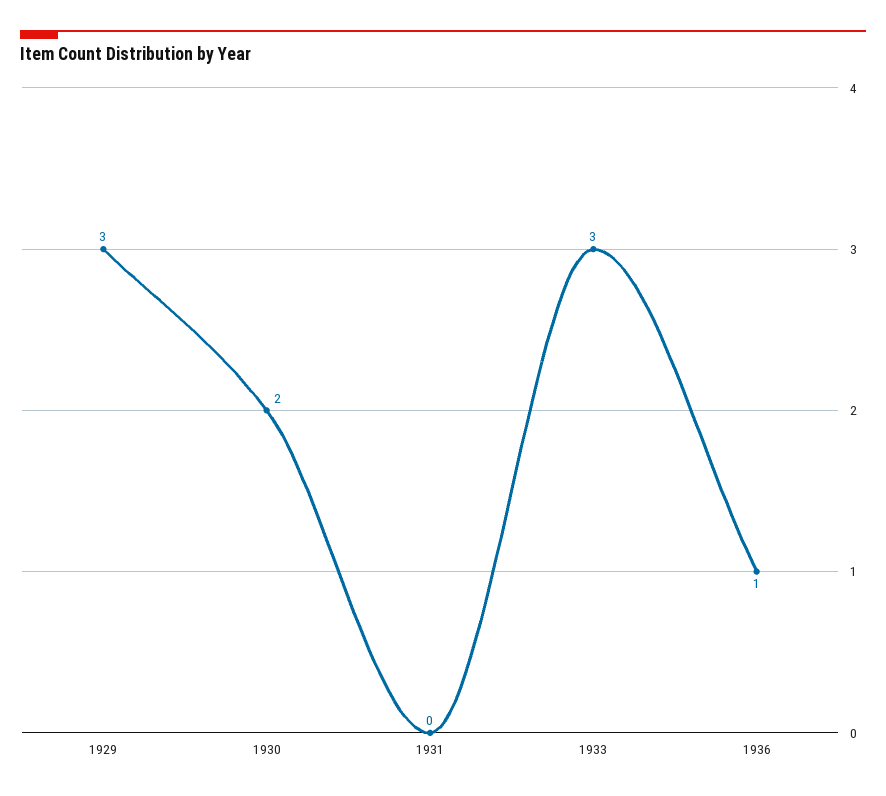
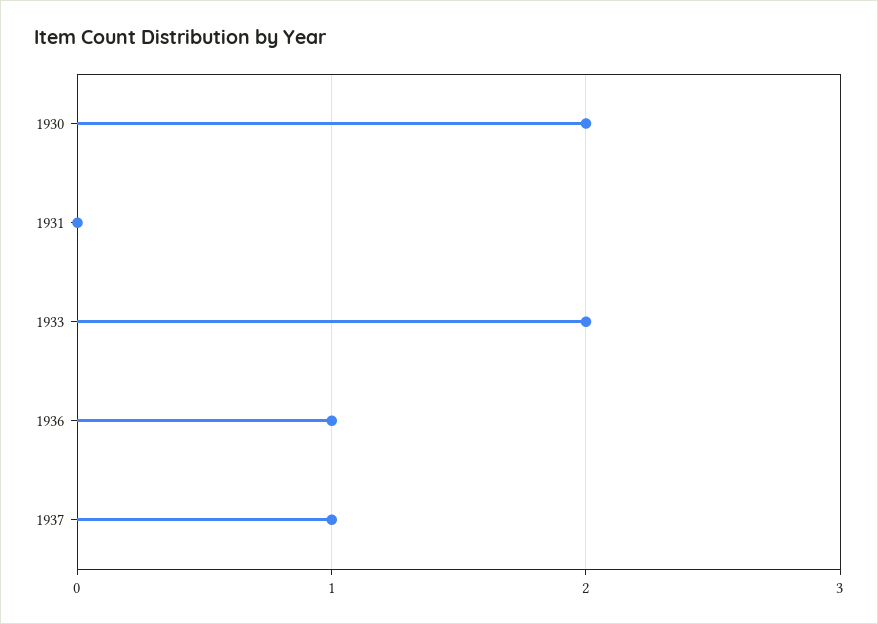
1929: 3 -> none
1933: 3 -> 2
1937: none -> 1

